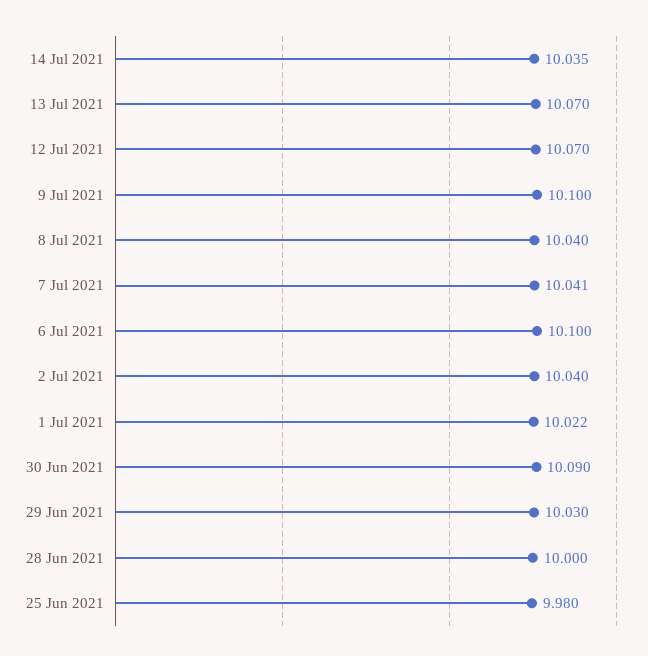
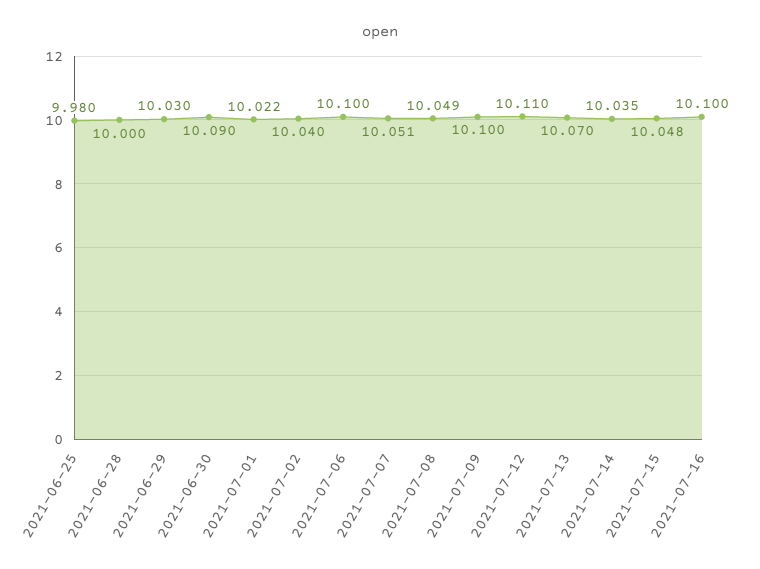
12 Jul 2021: 10.07 -> 10.11
8 Jul 2021: 10.04 -> 10.049
7 Jul 2021: 10.041 -> 10.051
2021-07-15: none -> 10.048
2021-07-16: none -> 10.1

